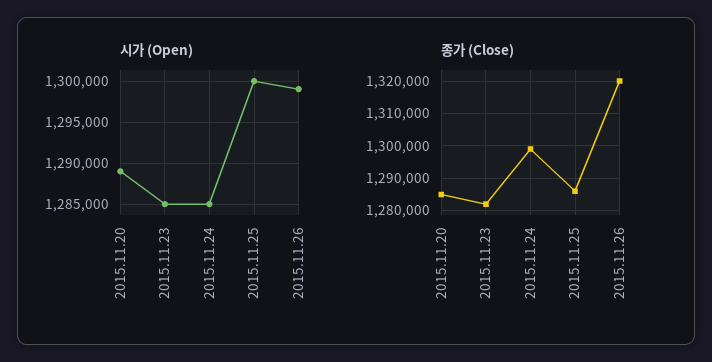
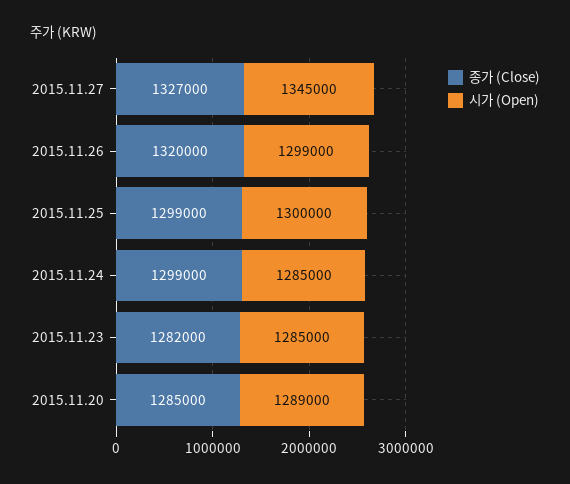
종가 (Close), 2015.11.25: 1286000 -> 1299000
종가 (Close), 2015.11.27: none -> 1327000
시가 (Open), 2015.11.27: none -> 1345000

